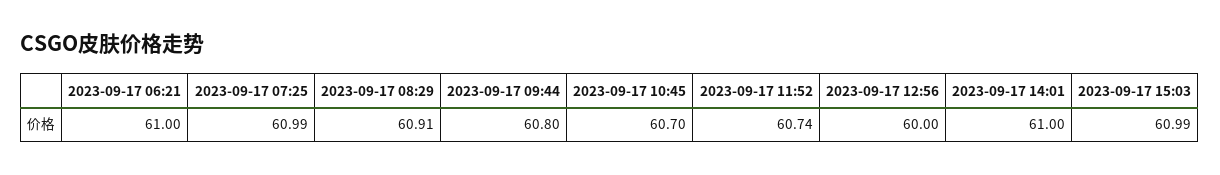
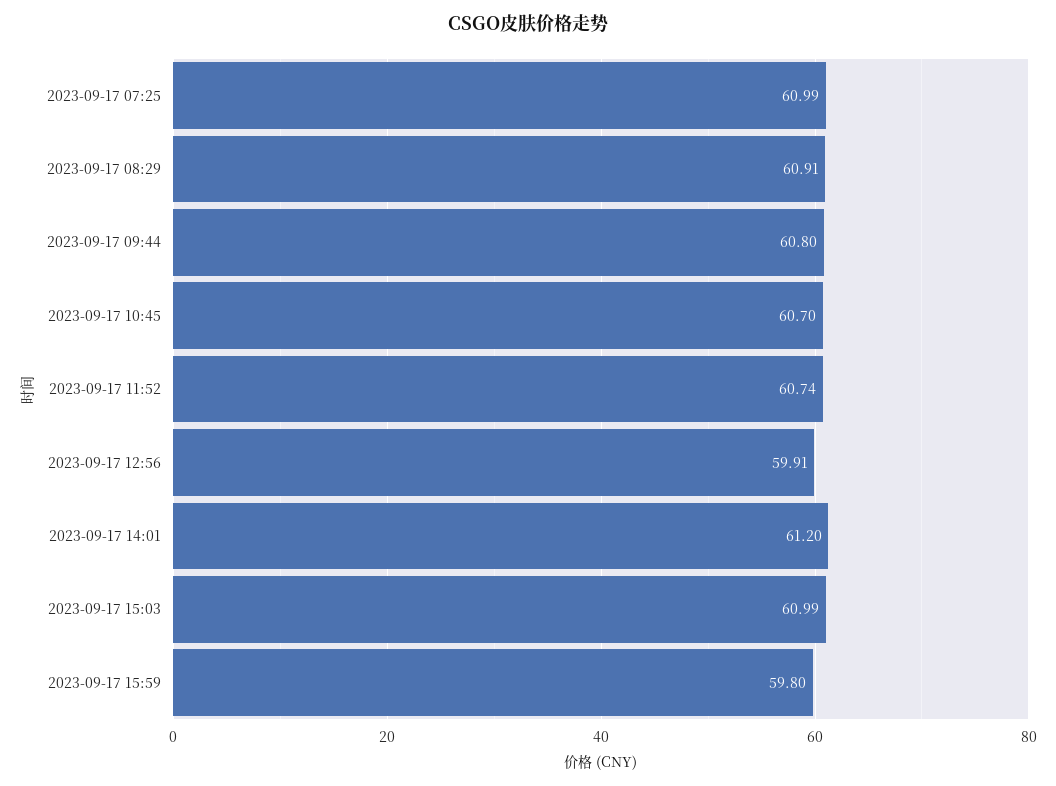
2023-09-17 06:21: 61 -> none
2023-09-17 12:56: 60 -> 59.91
2023-09-17 14:01: 61 -> 61.2
2023-09-17 15:59: none -> 59.8

